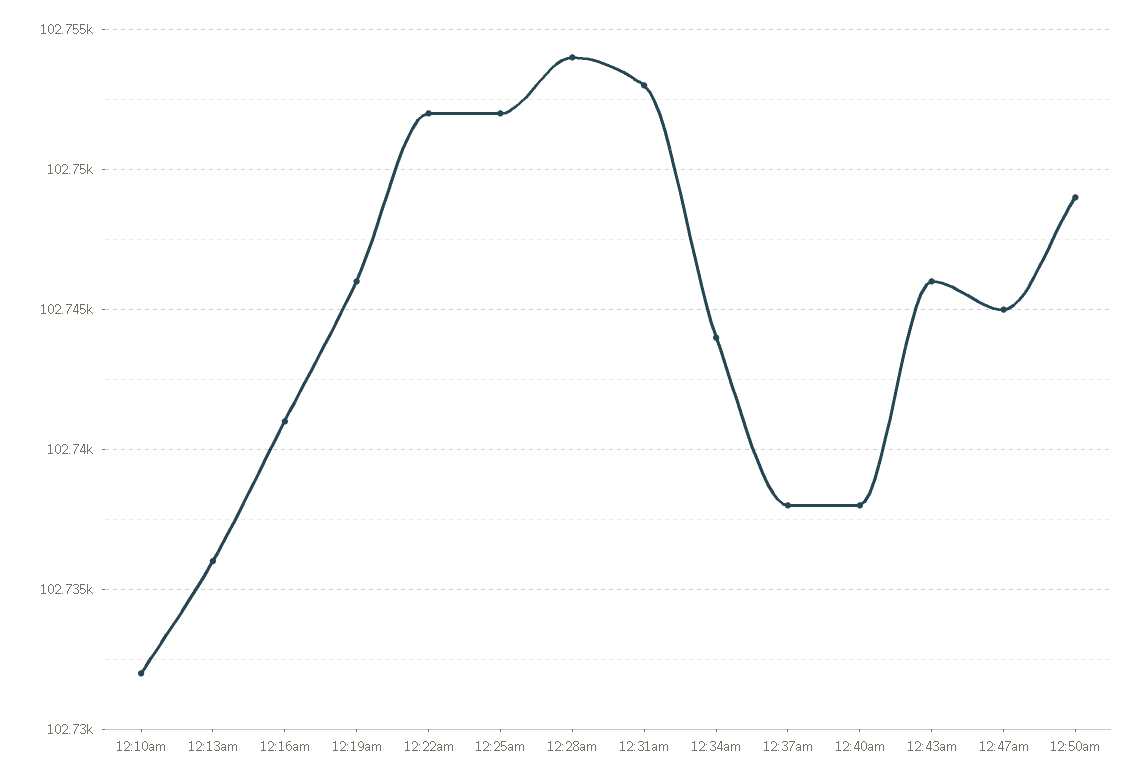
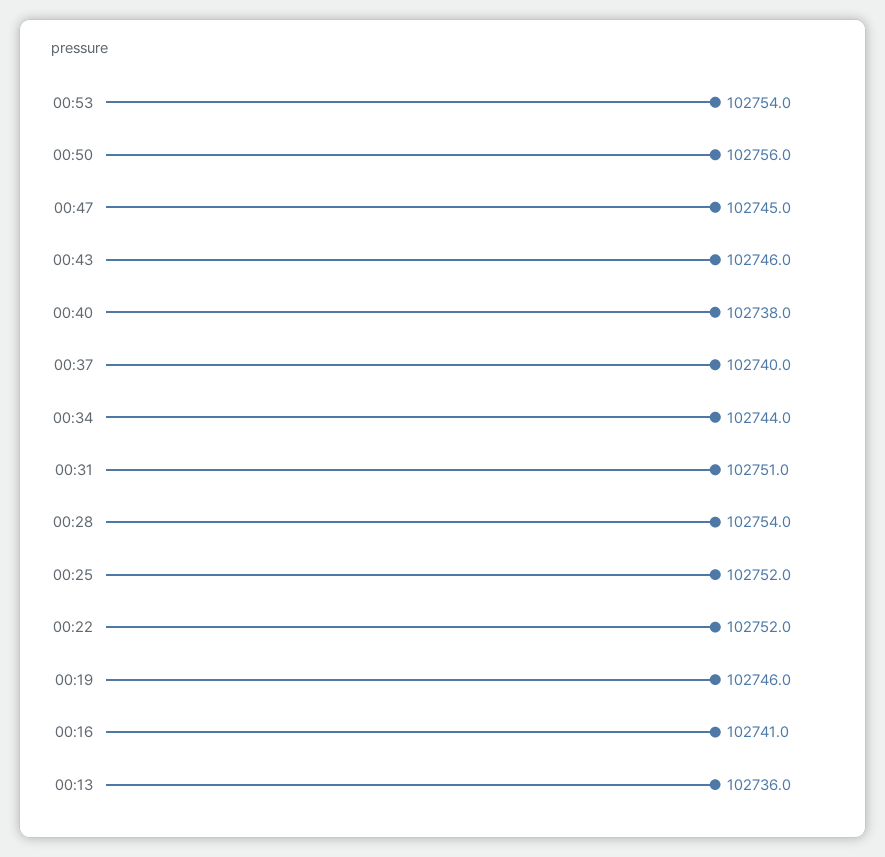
12:10am: 102732 -> none
12:31am: 102753 -> 102751
12:37am: 102738 -> 102740
12:50am: 102749 -> 102756
00:53: none -> 102754

